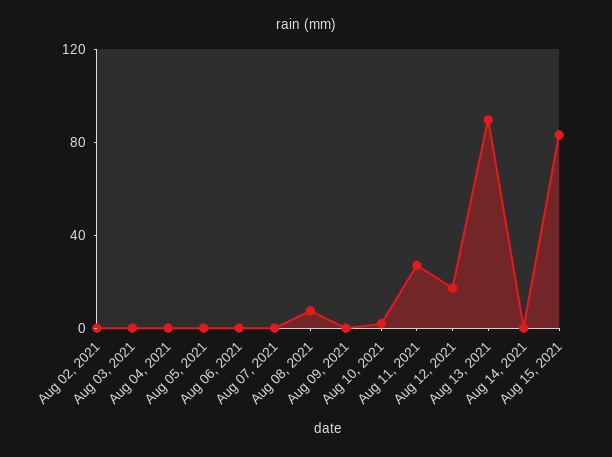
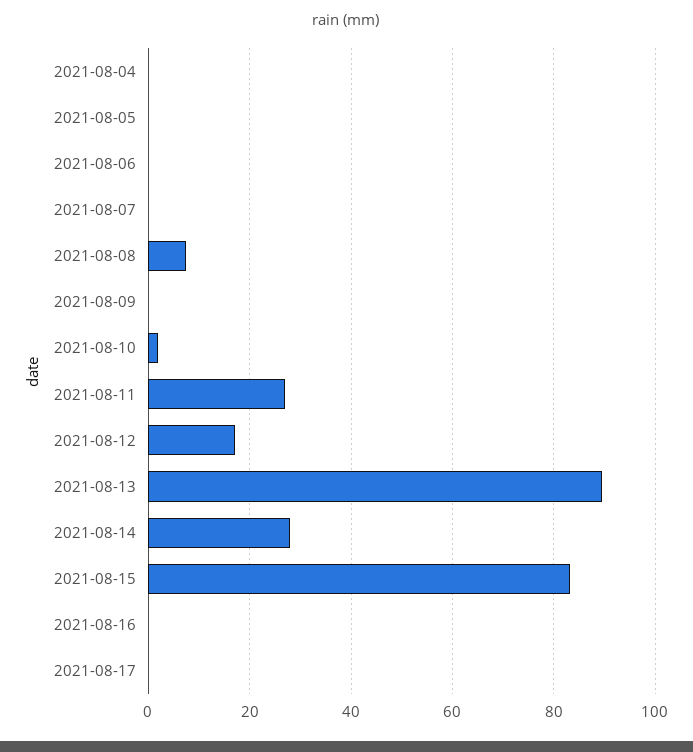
Aug 02, 2021: 0 -> none
Aug 03, 2021: 0 -> none
Aug 14, 2021: 0 -> 28
2021-08-16: none -> 0
2021-08-17: none -> 0

